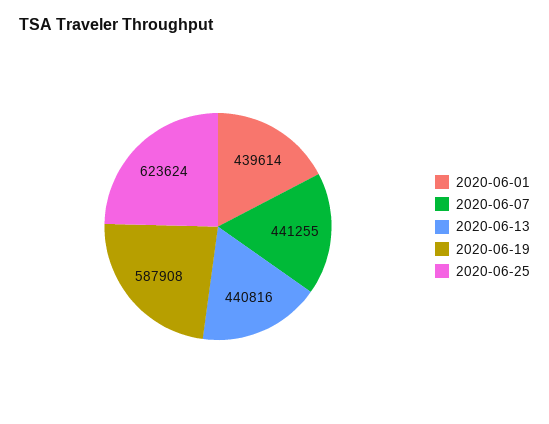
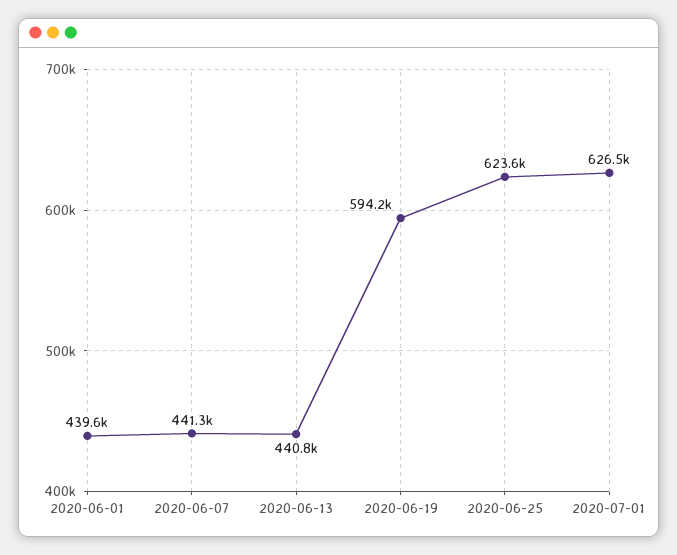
2020-06-19: 587908 -> 594200
2020-07-01: none -> 626500

